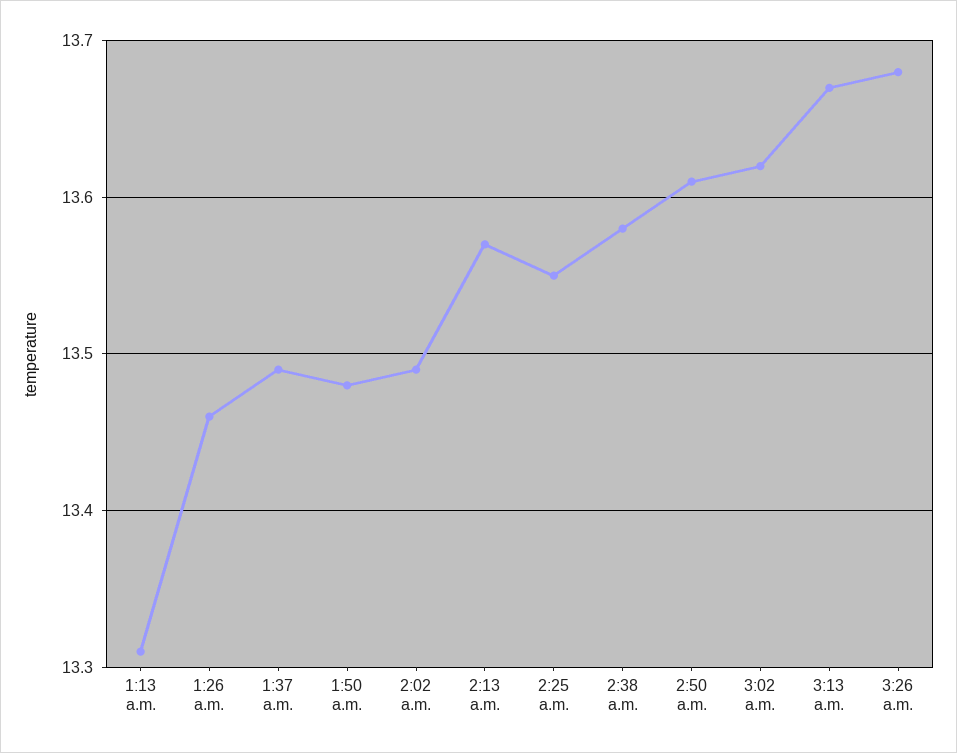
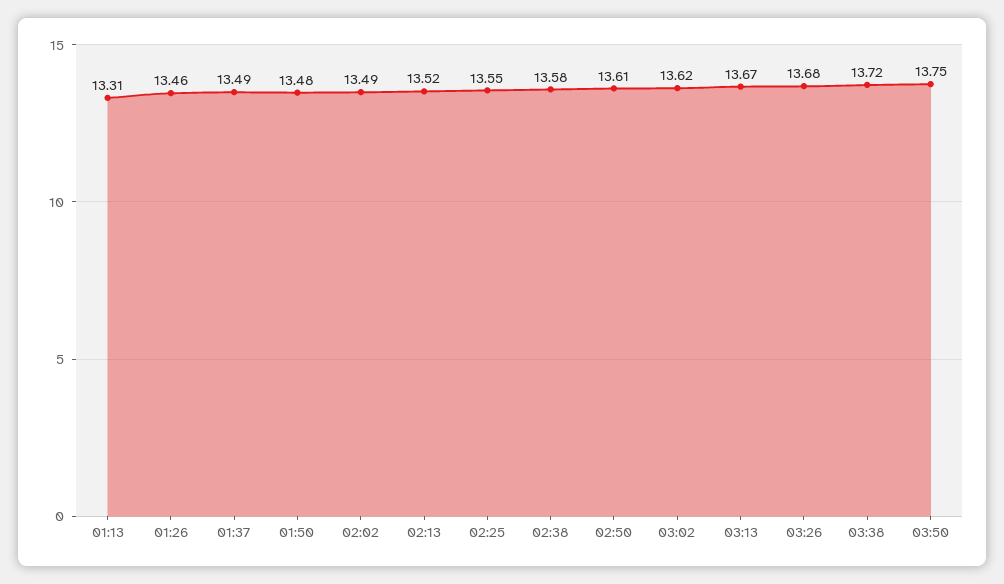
2:13 a.m.: 13.57 -> 13.52
03:38: none -> 13.72
03:50: none -> 13.75

